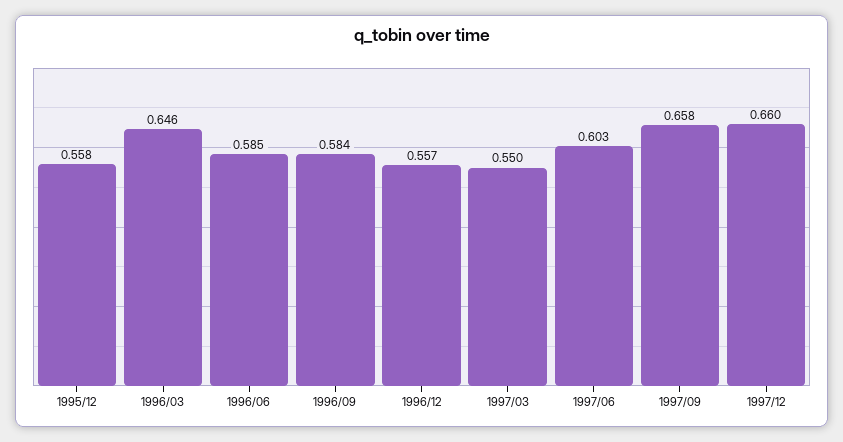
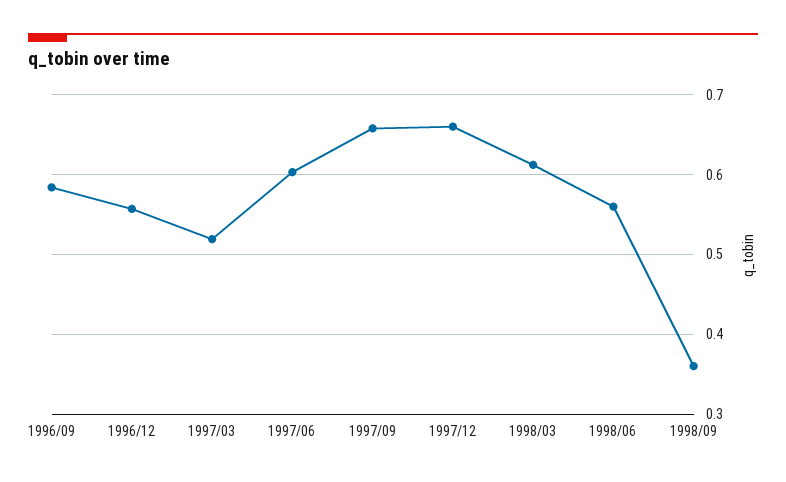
1995/12: 0.558 -> none
1996/03: 0.646 -> none
1996/06: 0.585 -> none
1997/03: 0.55 -> 0.52
1998/03: none -> 0.61
1998/06: none -> 0.56
1998/09: none -> 0.36

